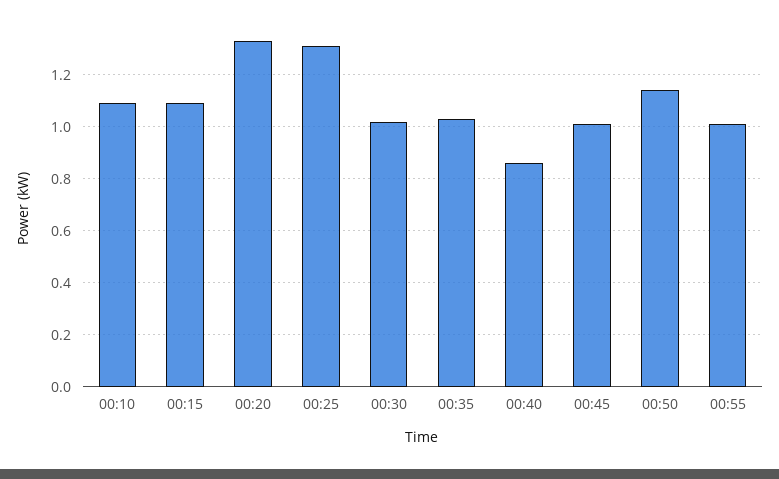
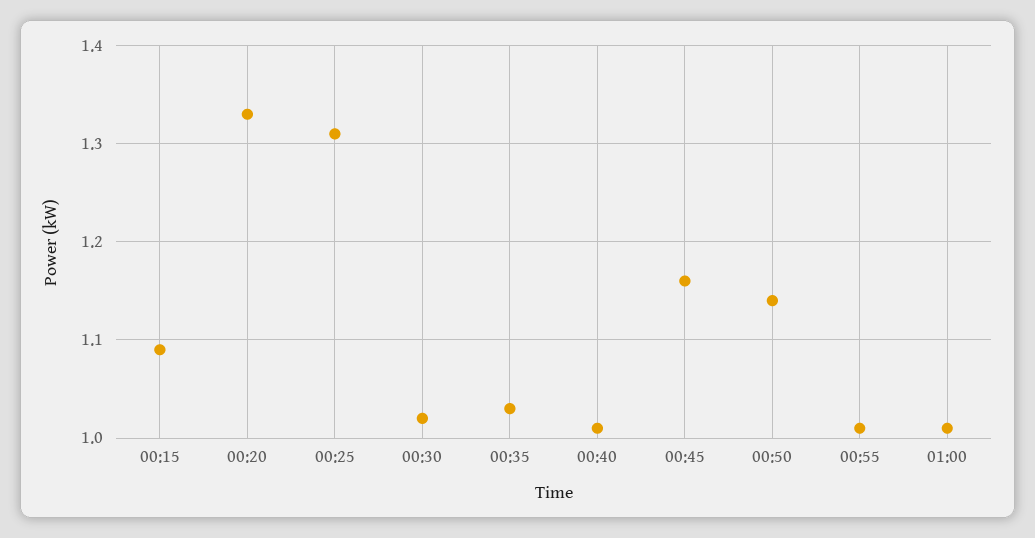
00:10: 1.1 -> none
00:40: 0.85 -> 1.01
00:45: 1 -> 1.16
01:00: none -> 1.01

